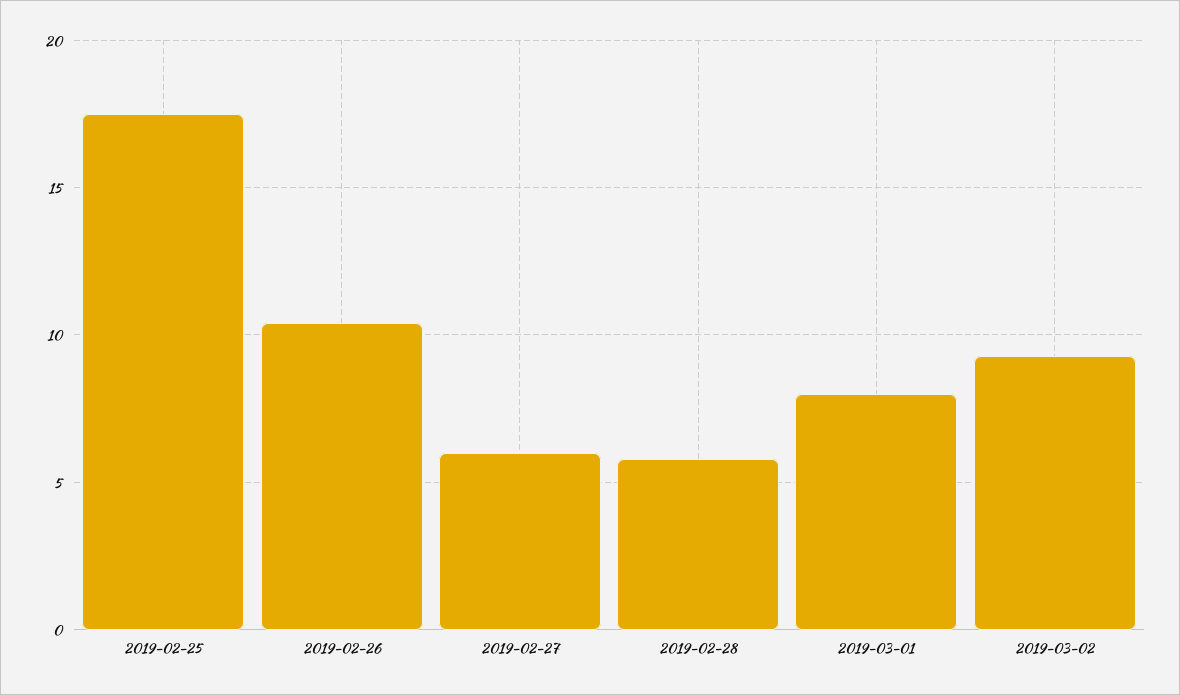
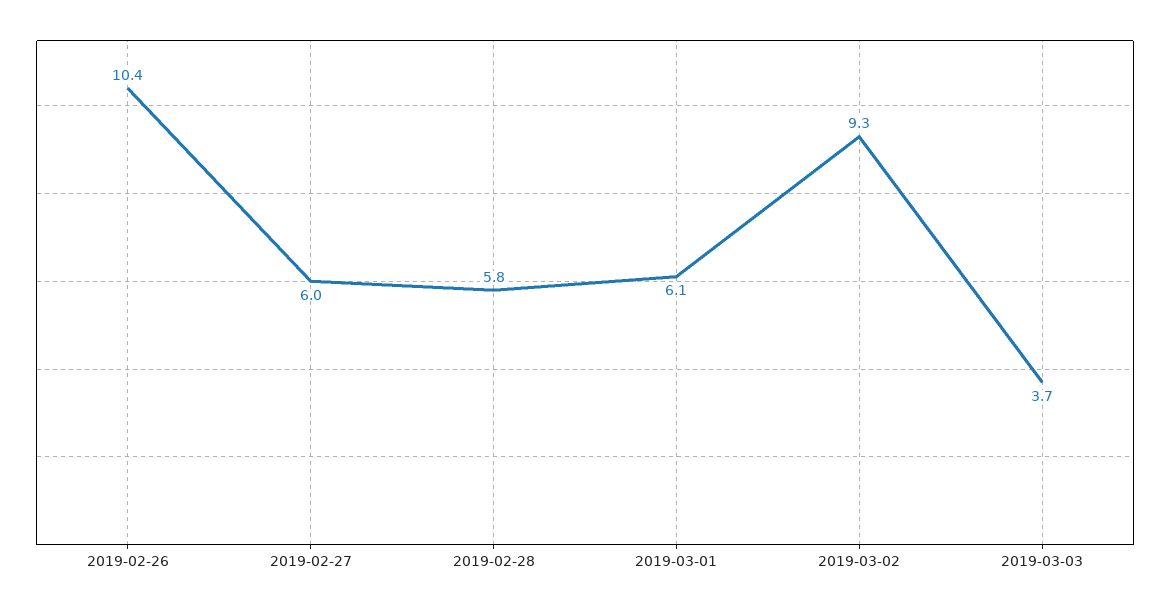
2019-02-25: 17.5 -> none
2019-03-01: 8 -> 6.1
2019-03-03: none -> 3.7

